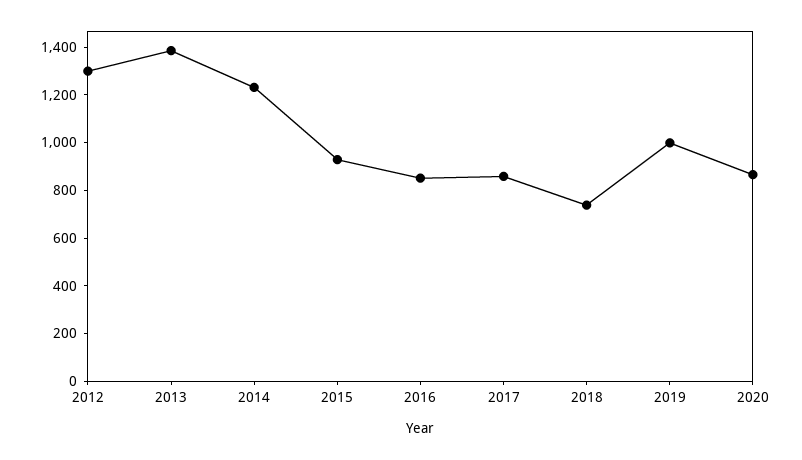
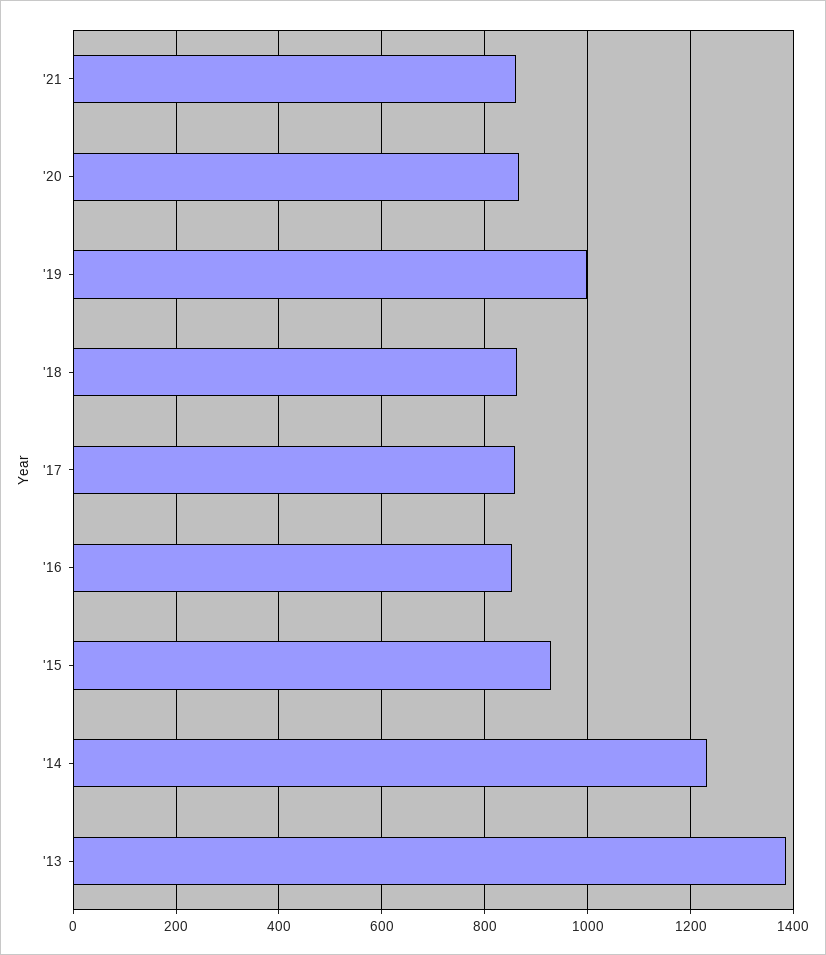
2012: 1300 -> none
2018: 750 -> 860
'21: none -> 860

